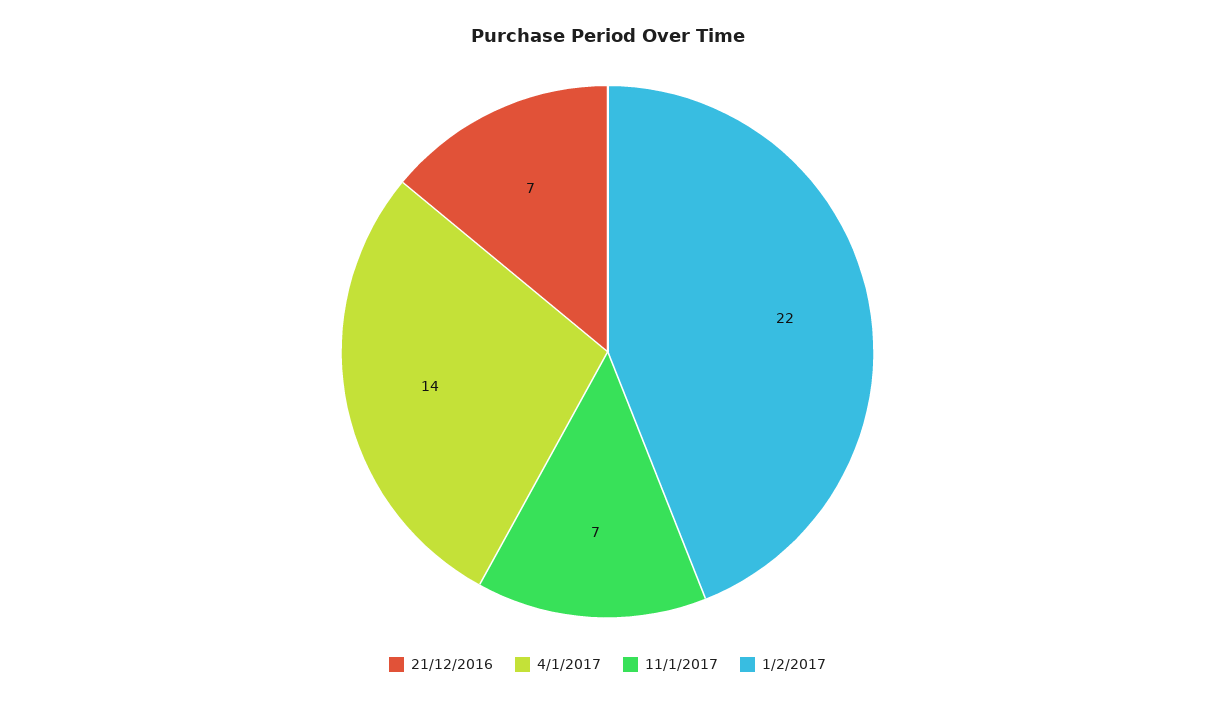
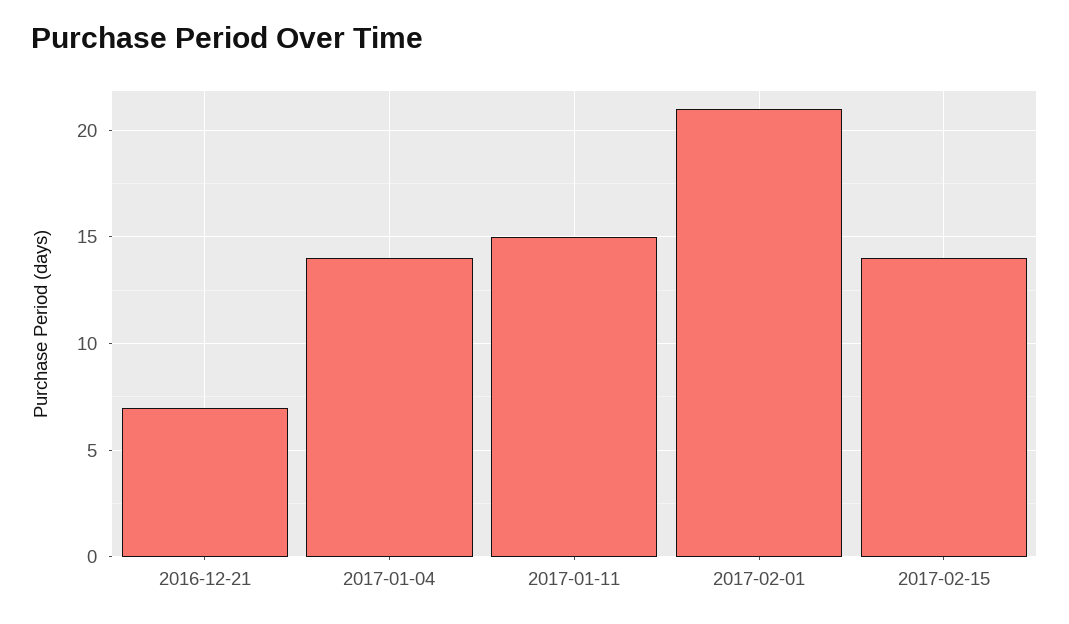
11/1/2017: 7 -> 15
1/2/2017: 22 -> 21
2017-02-15: none -> 14

